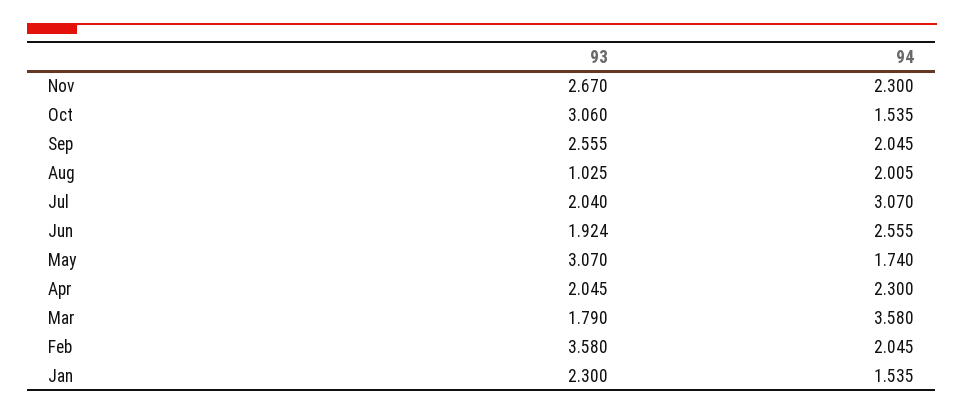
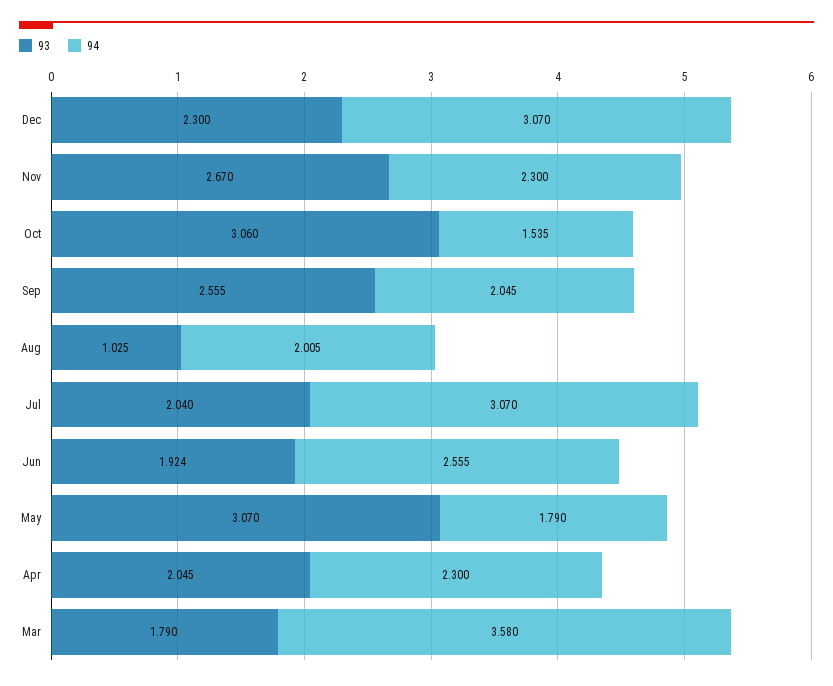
94, May: 1.74 -> 1.79
93, Feb: 3.58 -> none
94, Feb: 2.045 -> none
93, Jan: 2.3 -> none
94, Jan: 1.535 -> none
93, Dec: none -> 2.3
94, Dec: none -> 3.07

